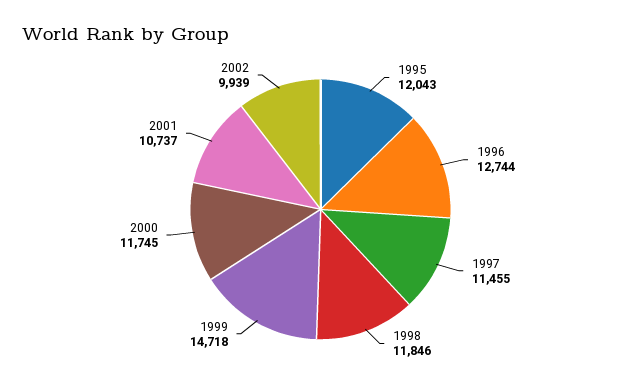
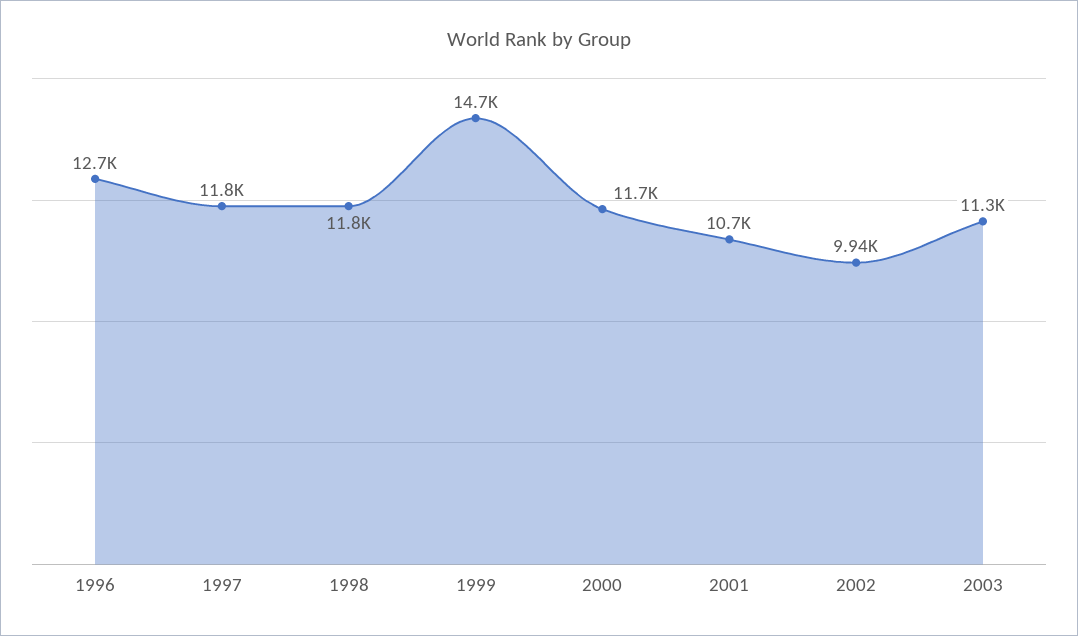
1995: 12043 -> none
1997: 11455 -> 11800
2003: none -> 11300

